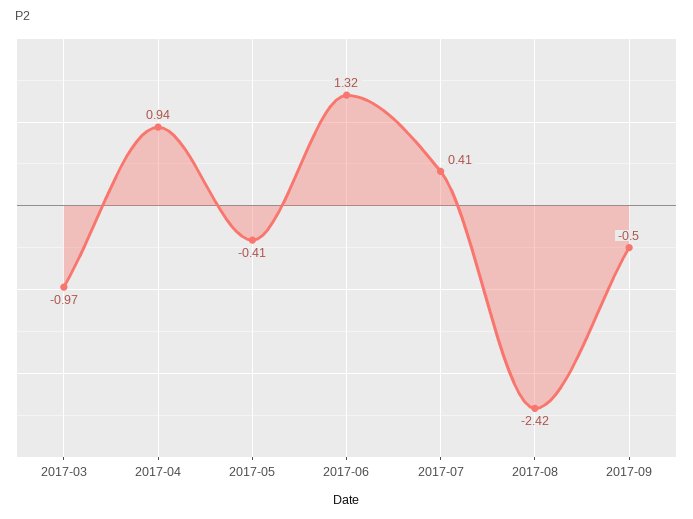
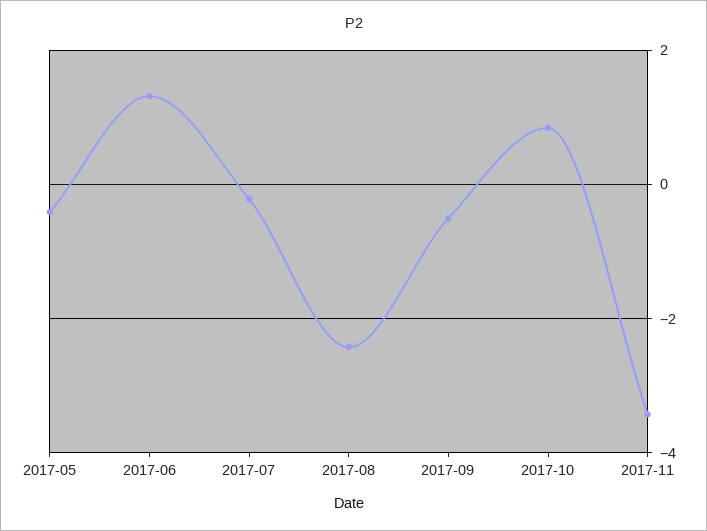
2017-03: -0.97 -> none
2017-04: 0.94 -> none
2017-07: 0.41 -> -0.2
2017-10: none -> 0.8
2017-11: none -> -3.4

